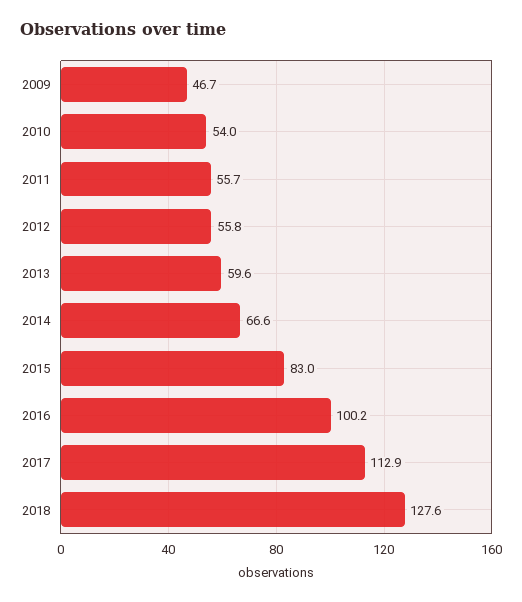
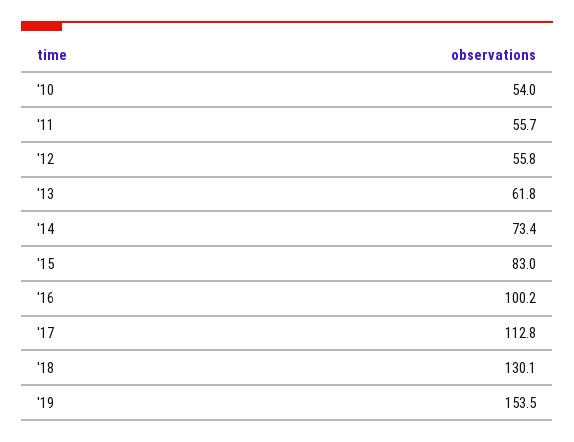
2009: 46.7 -> none
2013: 59.6 -> 61.8
2014: 66.6 -> 73.4
2017: 112.9 -> 112.8
2018: 127.6 -> 130.1
'19: none -> 153.5

